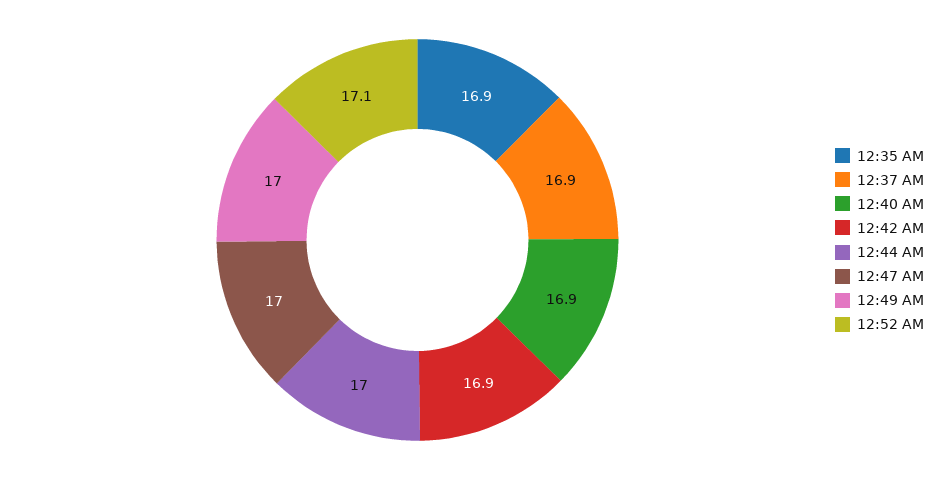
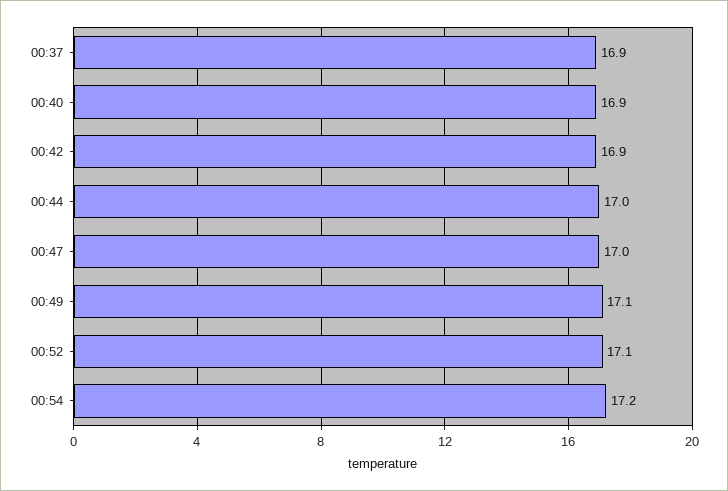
12:35 AM: 16.9 -> none
12:49 AM: 17 -> 17.1
00:54: none -> 17.2

